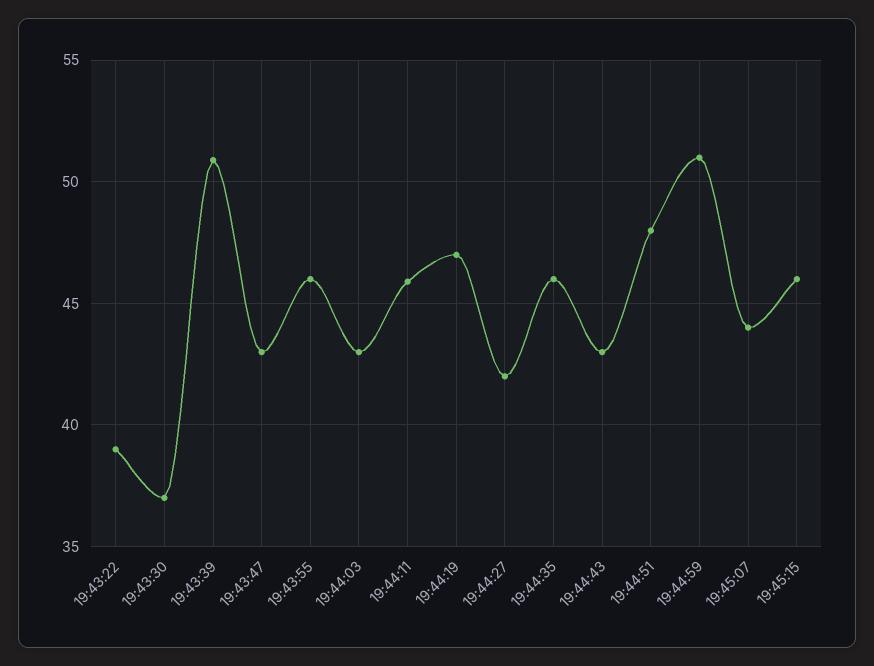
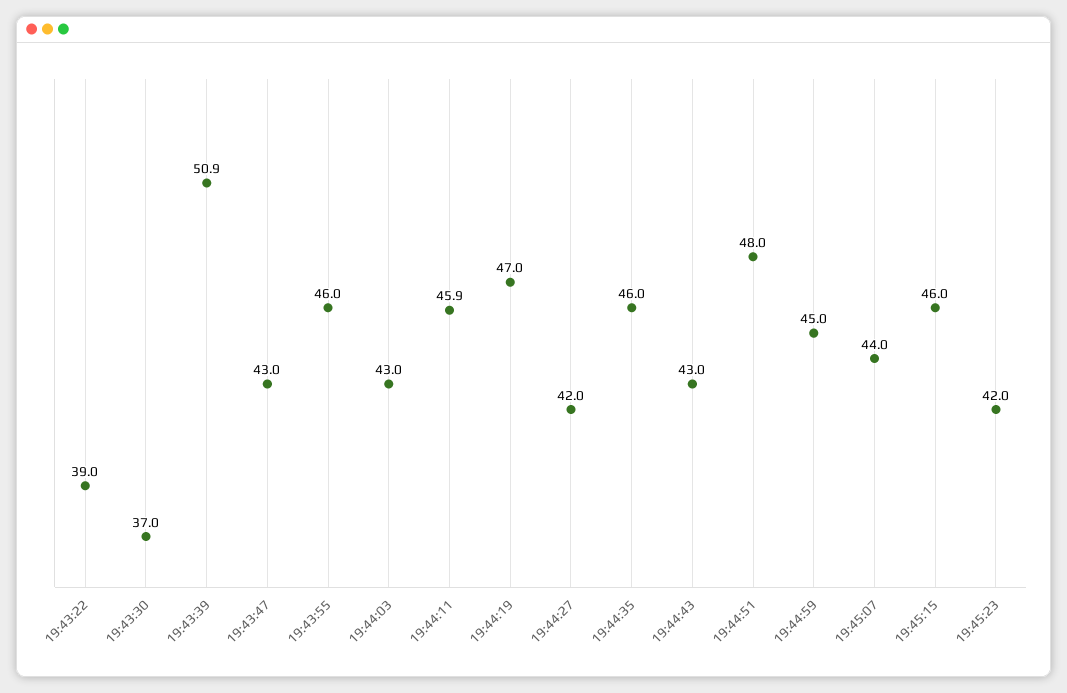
19:44:59: 51 -> 45
19:45:23: none -> 42

